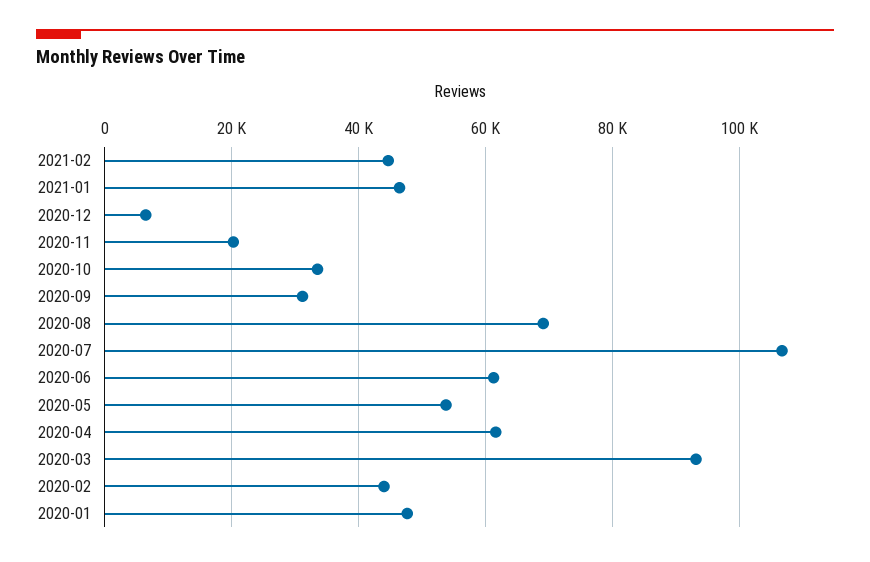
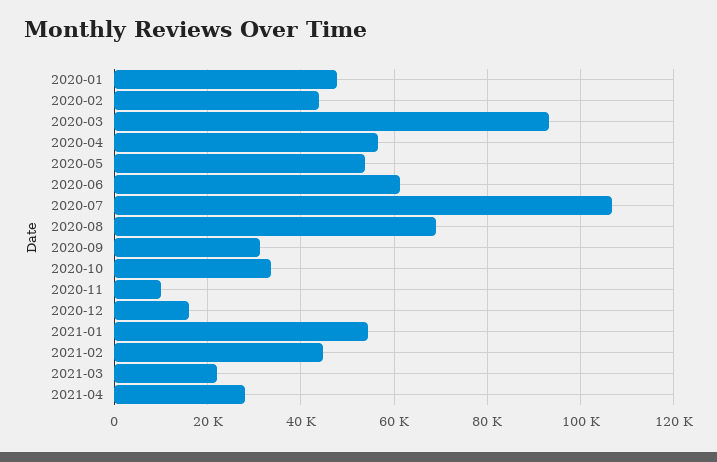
2021-01: 46000 -> 54000
2020-12: 6000 -> 16000
2020-11: 20000 -> 10000
2020-04: 62000 -> 56000
2021-03: none -> 22000
2021-04: none -> 28000

